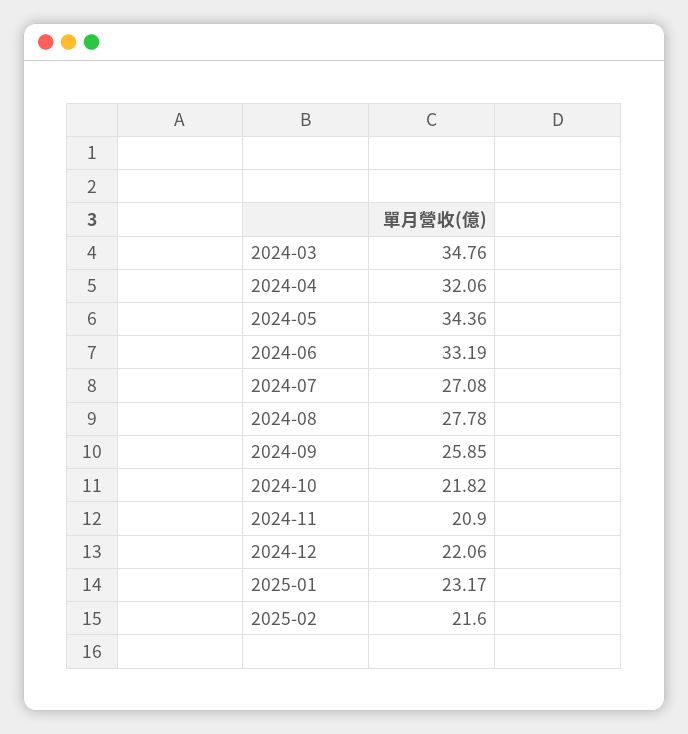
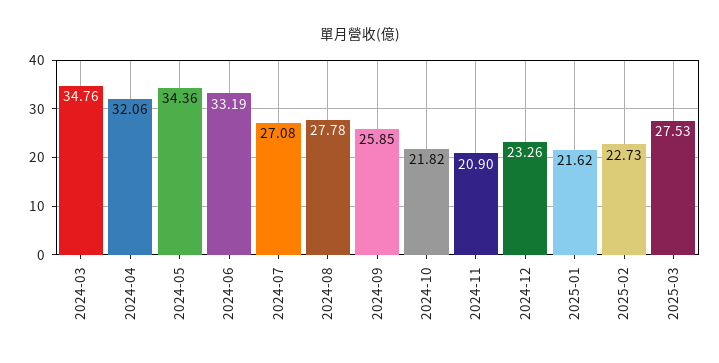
2024-12: 22.06 -> 23.26
2025-01: 23.17 -> 21.62
2025-02: 21.6 -> 22.73
2025-03: none -> 27.53

